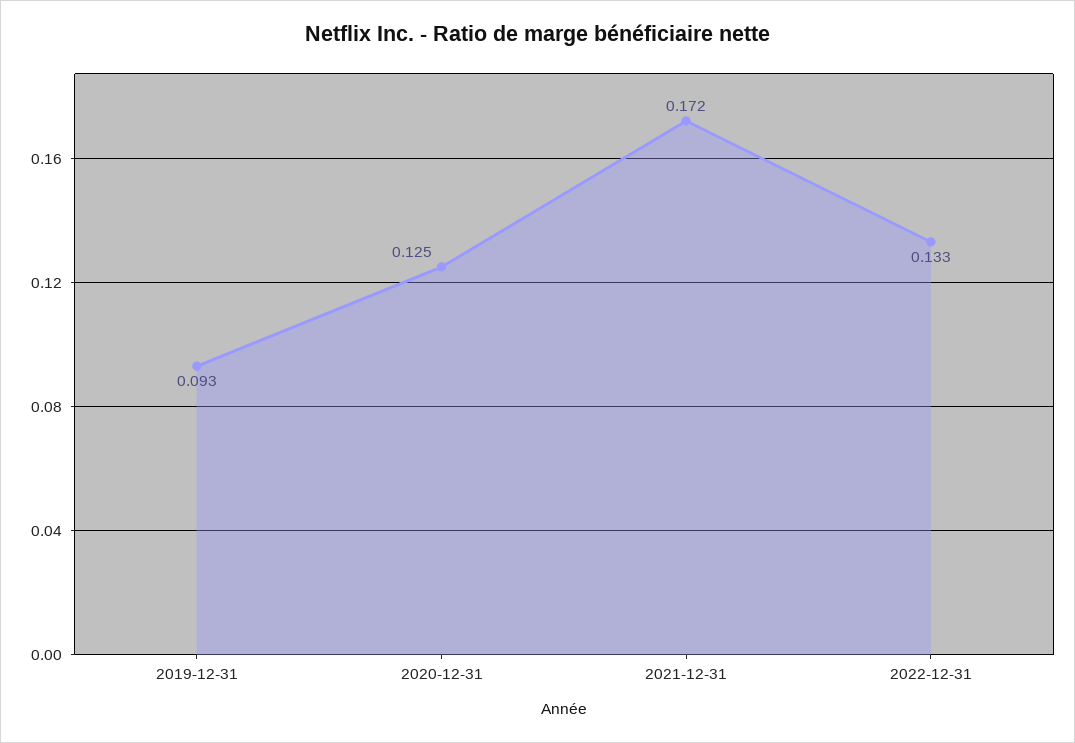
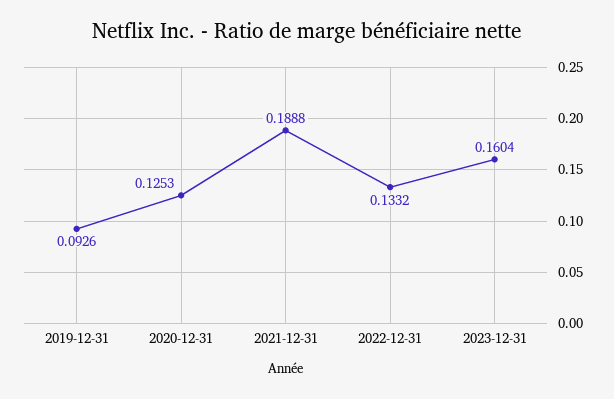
2021-12-31: 0.172 -> 0.1888
2023-12-31: none -> 0.1604

